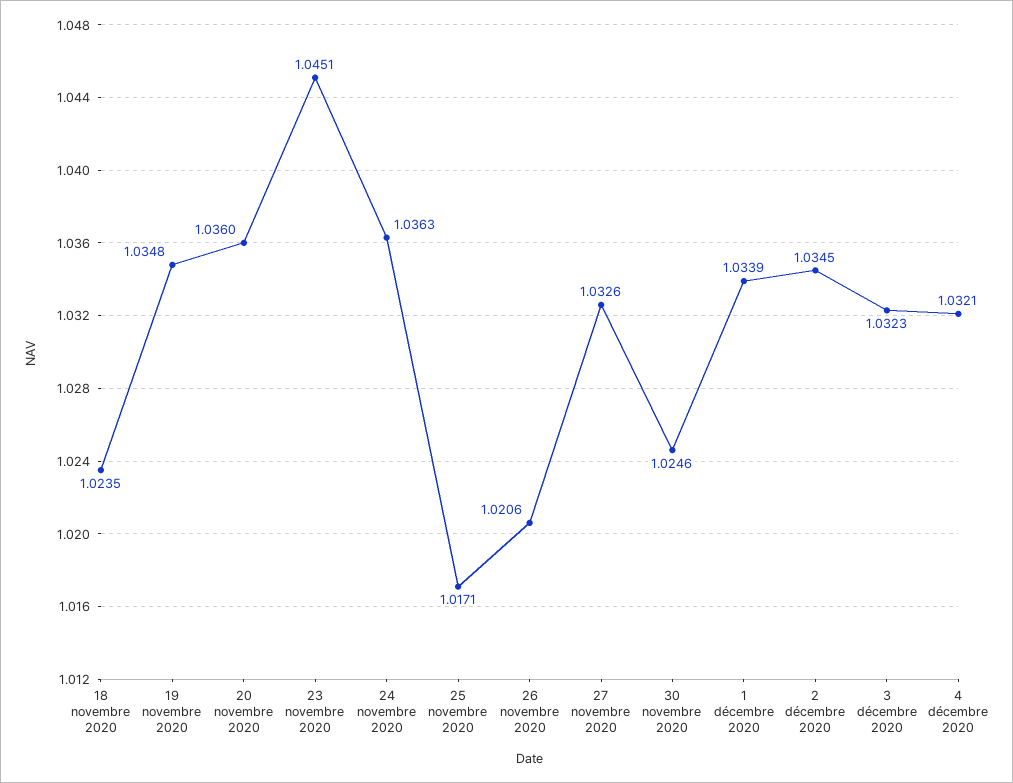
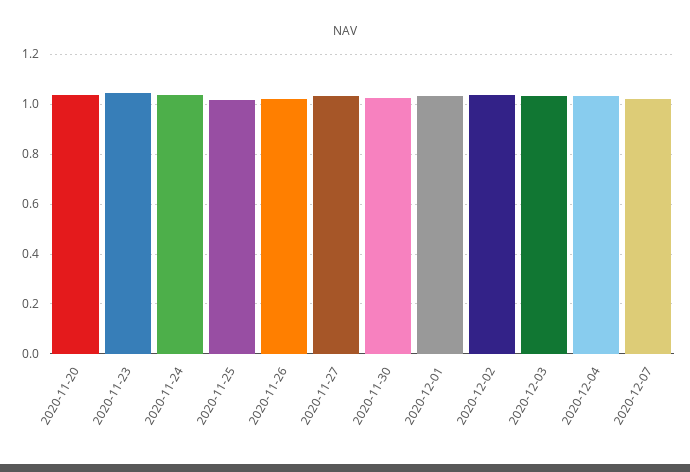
18 novembre 2020: 1.0235 -> none
19 novembre 2020: 1.0348 -> none
2020-12-07: none -> 1.025

